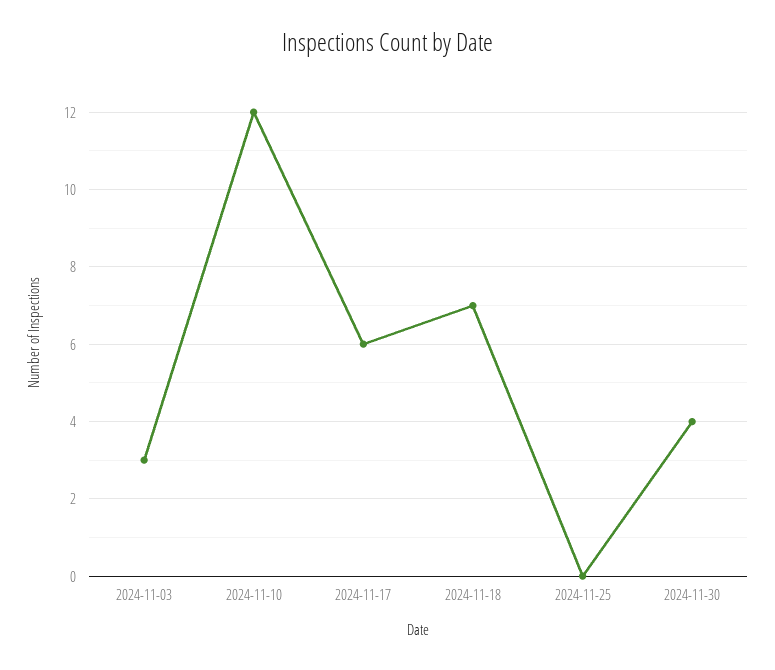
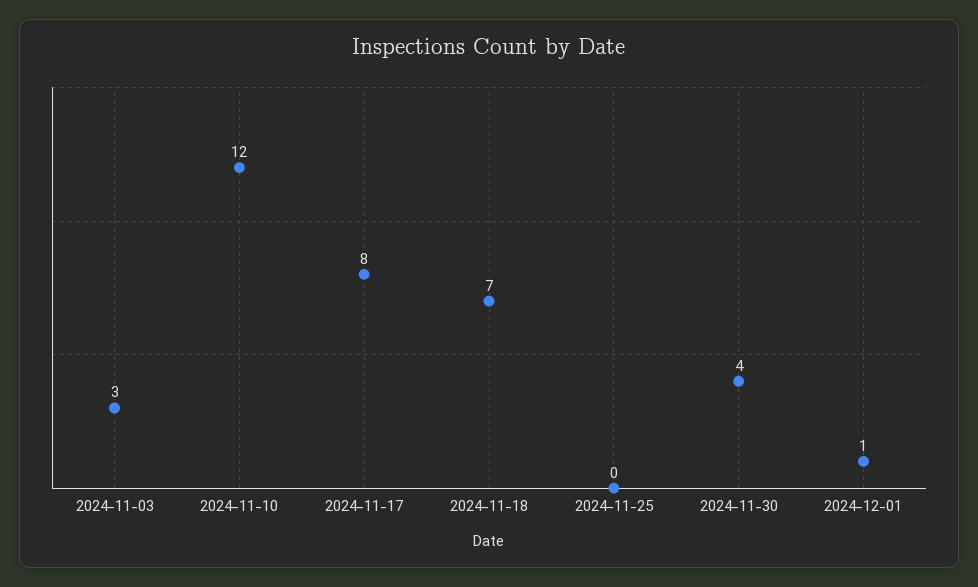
2024-11-17: 6 -> 8
2024-12-01: none -> 1

